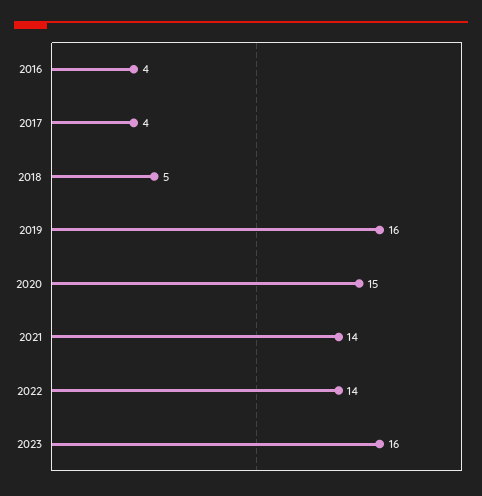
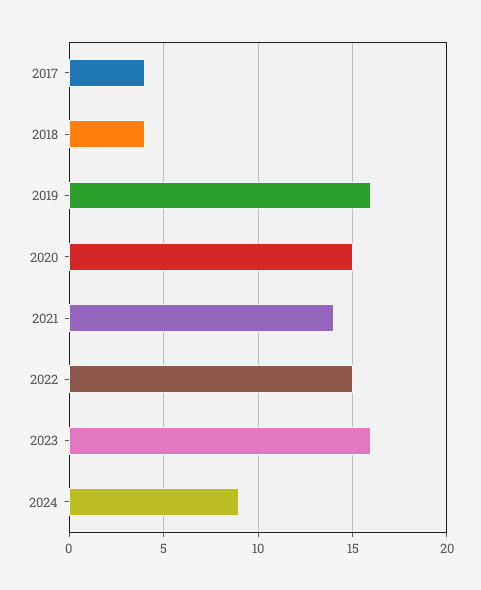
2016: 4 -> none
2018: 5 -> 4
2022: 14 -> 15
2024: none -> 9

